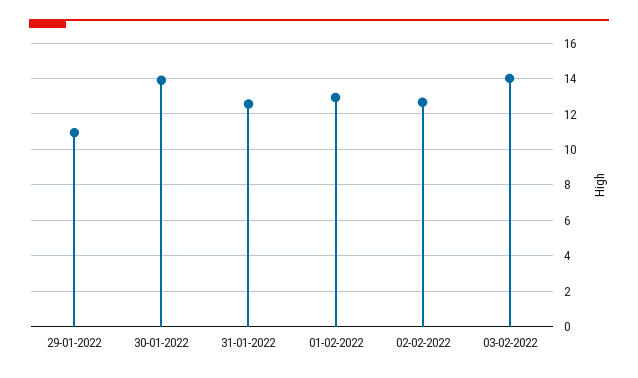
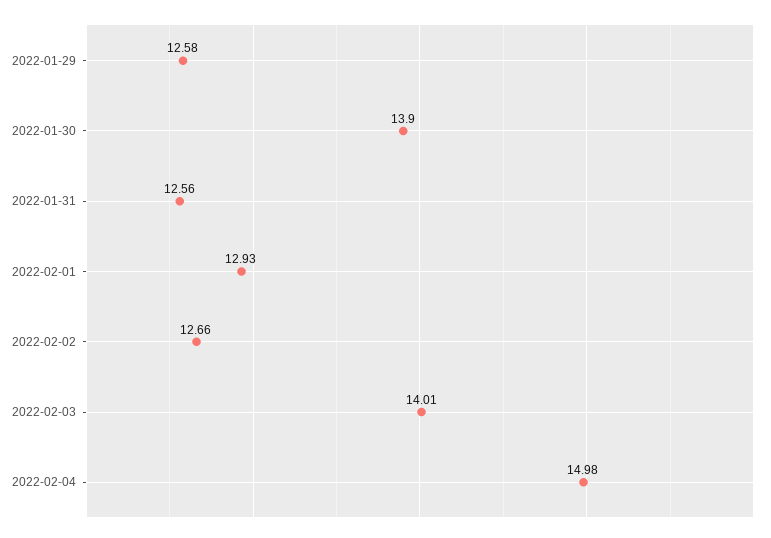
29-01-2022: 11 -> 12.58
2022-02-04: none -> 14.98

